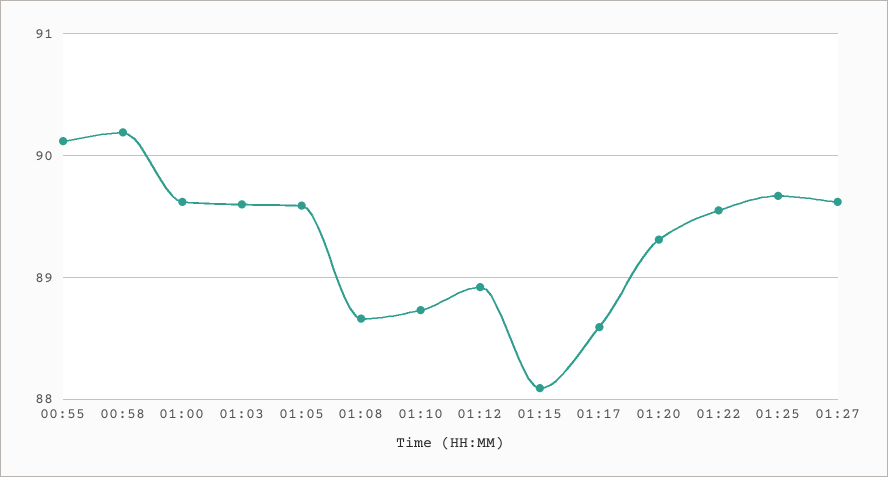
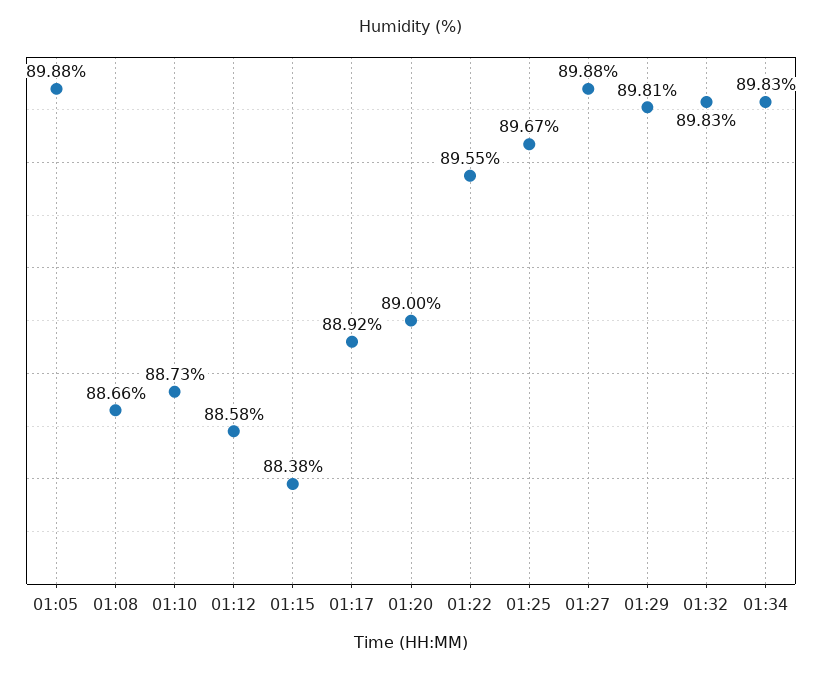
00:55: 90.1 -> none
00:58: 90.2 -> none
01:00: 89.6 -> none
01:03: 89.6 -> none
01:05: 89.6 -> 89.88
01:12: 88.9 -> 88.58
01:15: 88.1 -> 88.38
01:17: 88.6 -> 88.92
01:20: 89.3 -> 89
01:27: 89.6 -> 89.88
01:29: none -> 89.81
01:32: none -> 89.83
01:34: none -> 89.83

